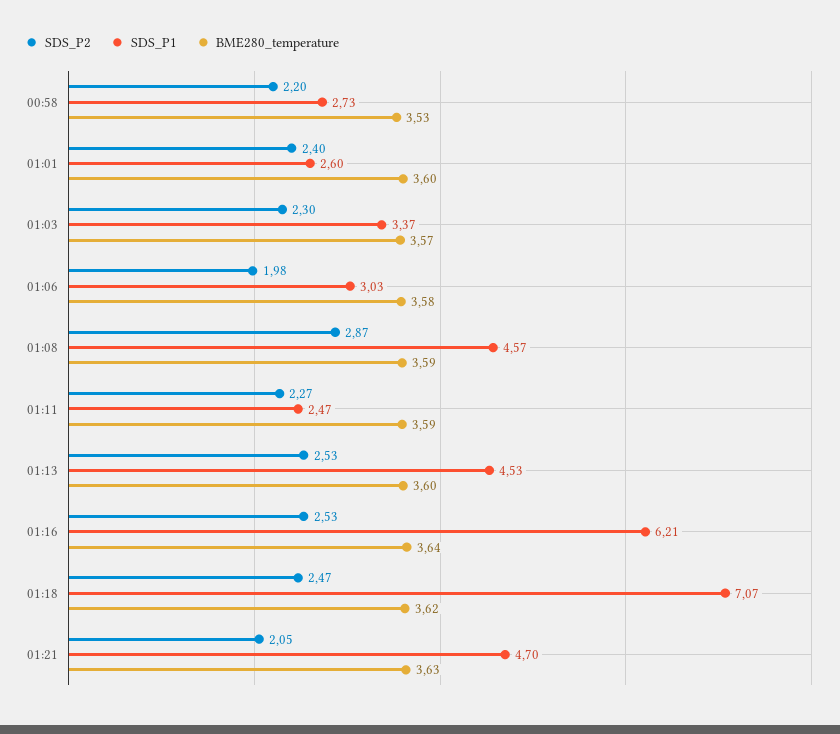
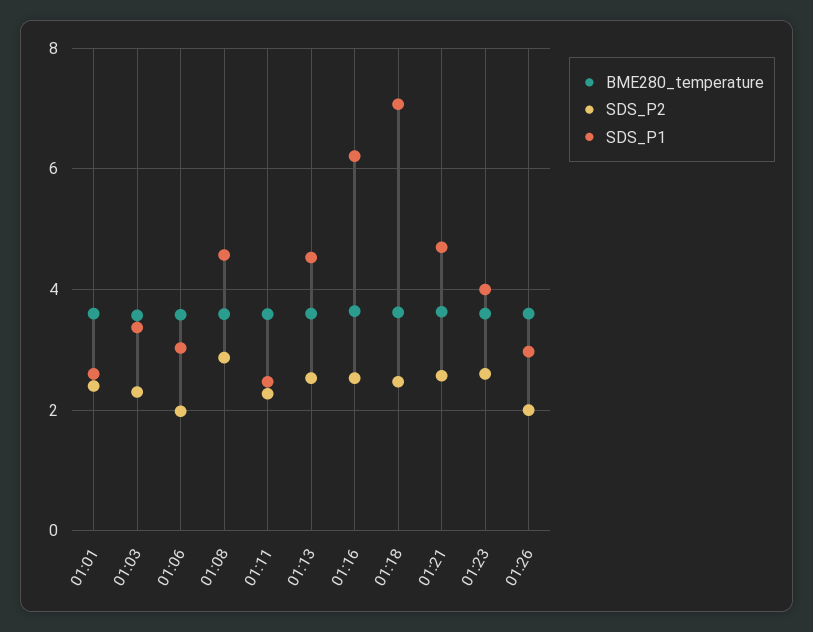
SDS_P2, 00:58: 2.2 -> none
SDS_P1, 00:58: 2.73 -> none
BME280_temperature, 00:58: 3.53 -> none
SDS_P2, 01:21: 2.05 -> 2.6
BME280_temperature, 01:23: none -> 3.6
SDS_P2, 01:23: none -> 2.6
SDS_P1, 01:23: none -> 4
BME280_temperature, 01:26: none -> 3.6
SDS_P2, 01:26: none -> 2
SDS_P1, 01:26: none -> 3

